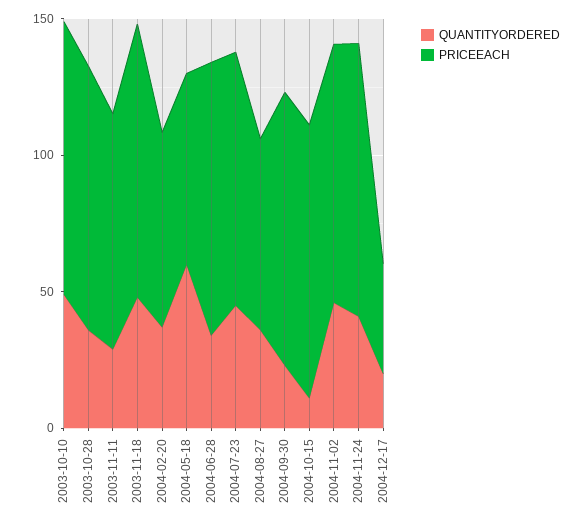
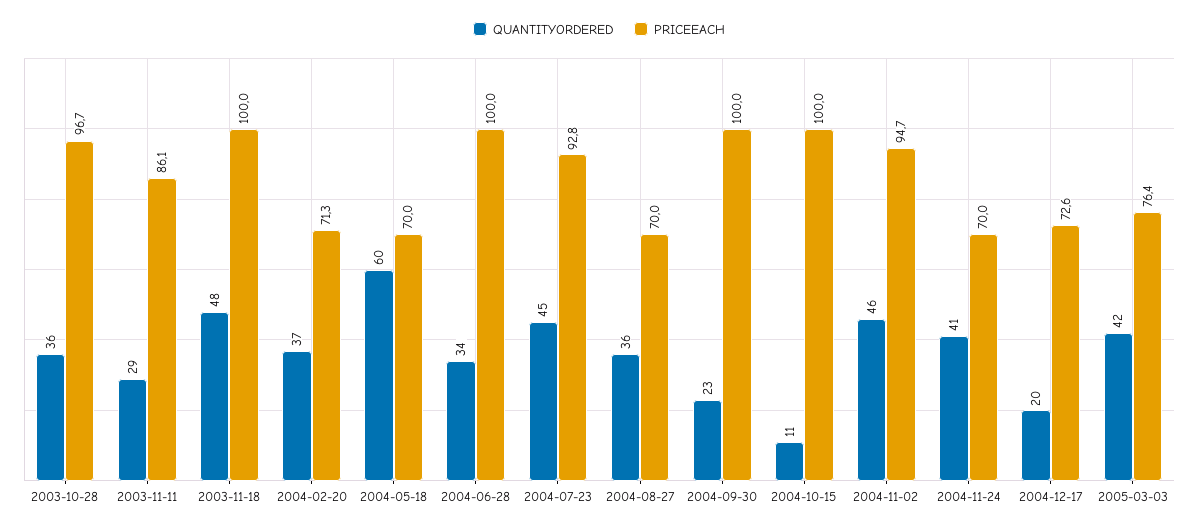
QUANTITYORDERED, 2003-10-10: 50 -> none
PRICEEACH, 2003-10-10: 100 -> none
PRICEEACH, 2004-11-24: 100 -> 70
PRICEEACH, 2004-12-17: 40 -> 72.6
QUANTITYORDERED, 2005-03-03: none -> 42
PRICEEACH, 2005-03-03: none -> 76.4

